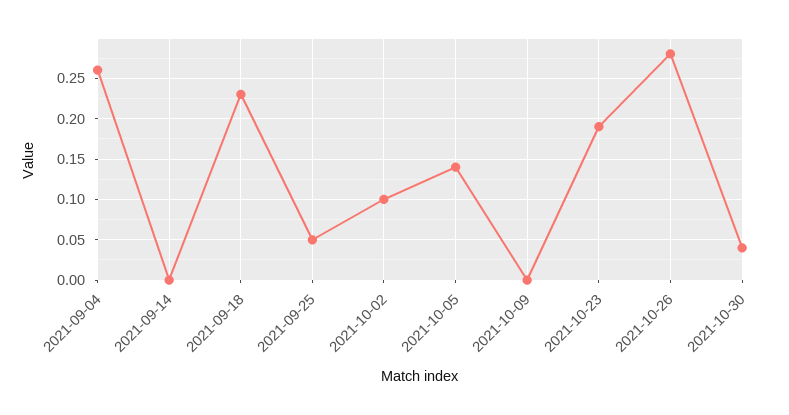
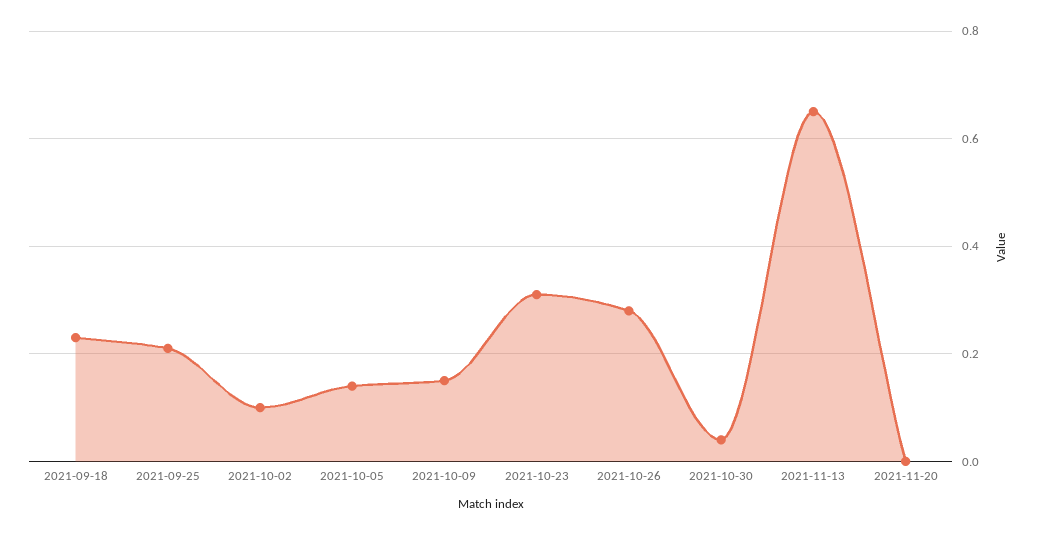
2021-09-04: 0.26 -> none
2021-09-14: 0 -> none
2021-09-25: 0.05 -> 0.2
2021-10-09: 0 -> 0.15
2021-10-23: 0.19 -> 0.3
2021-11-13: none -> 0.65
2021-11-20: none -> 0

